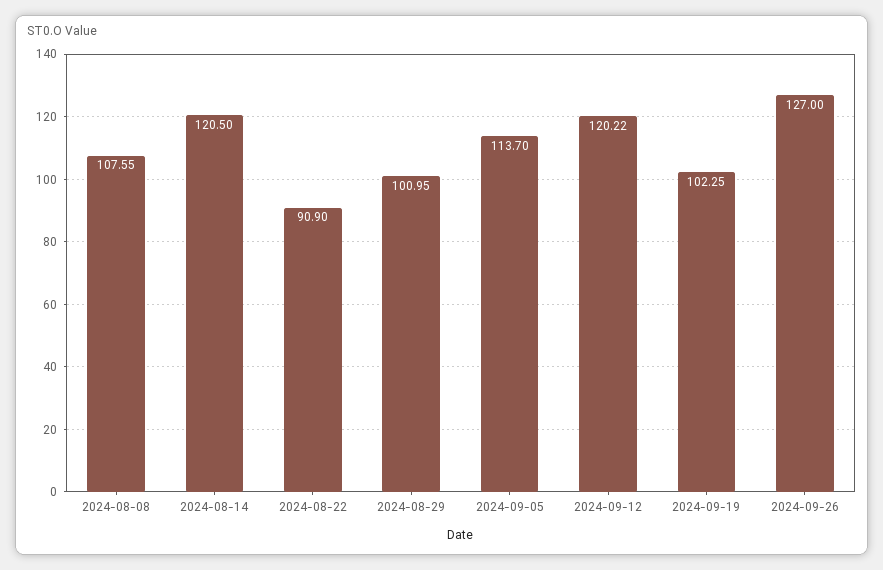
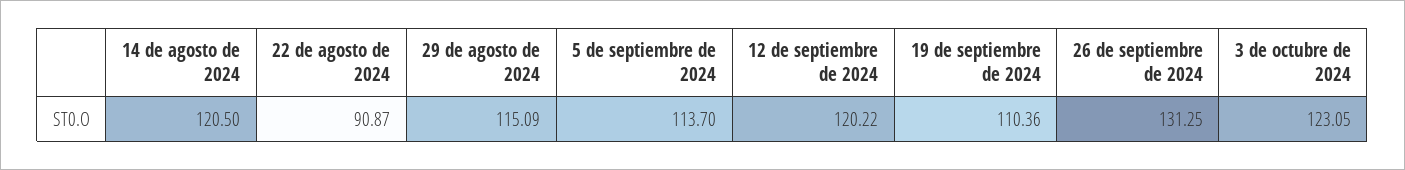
2024-08-08: 107.55 -> none
2024-08-22: 90.9 -> 90.87
2024-08-29: 100.95 -> 115.09
2024-09-19: 102.25 -> 110.36
2024-09-26: 127 -> 131.25
3 de octubre de 2024: none -> 123.05

